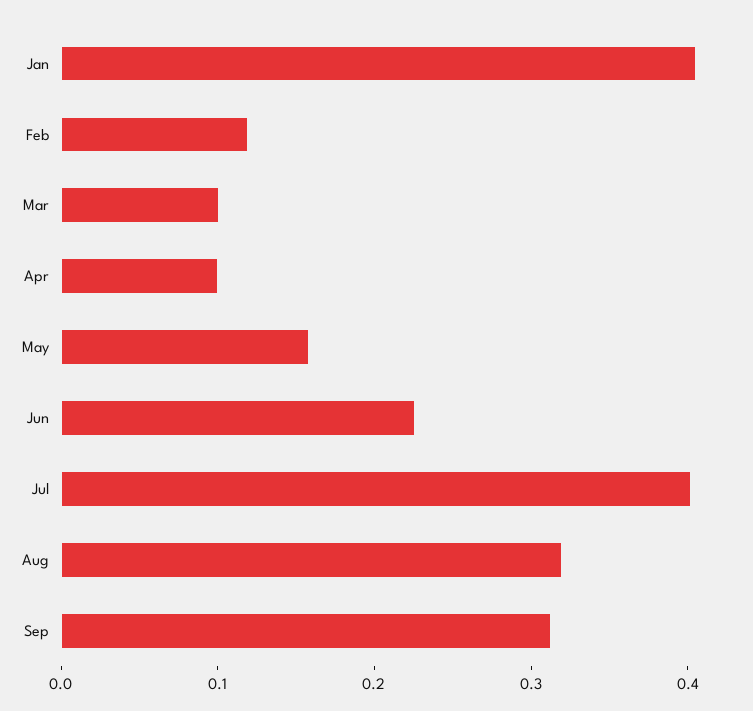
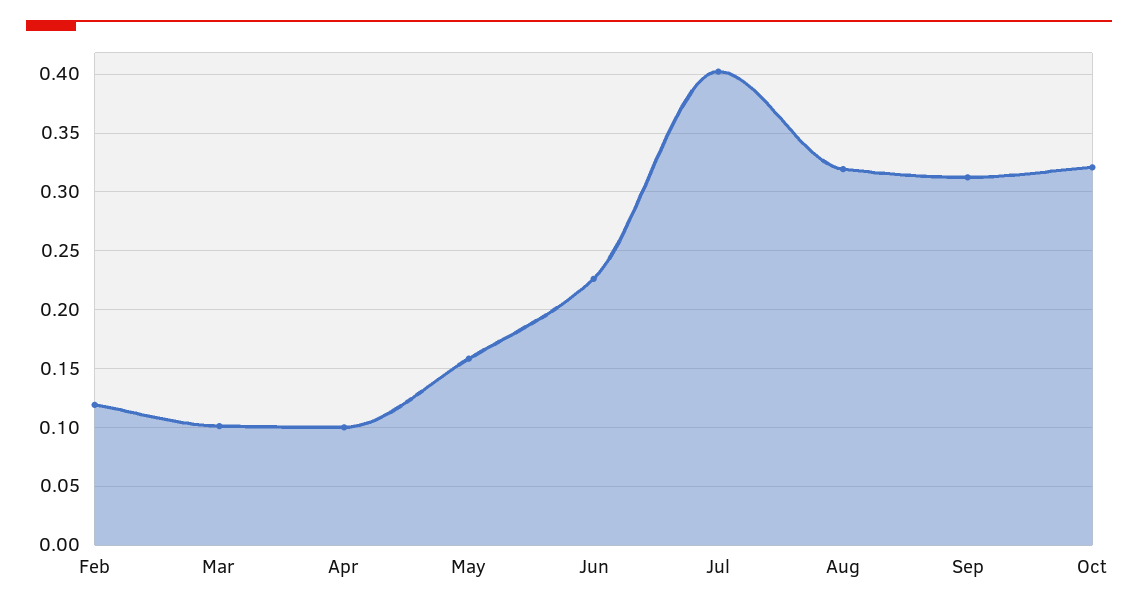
Jan: 0.4 -> none
Oct: none -> 0.32

